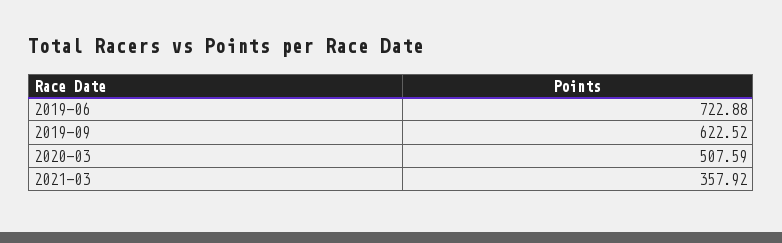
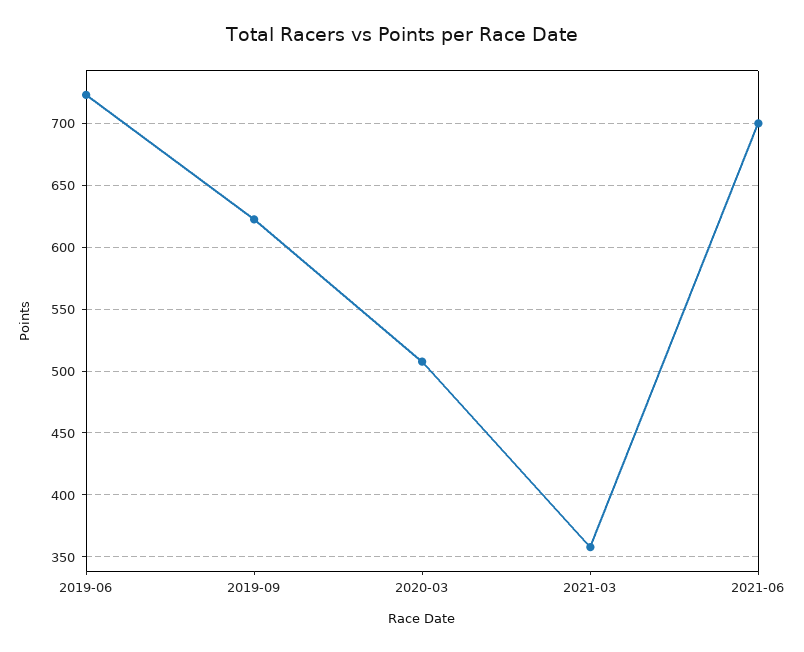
2021-06: none -> 700

